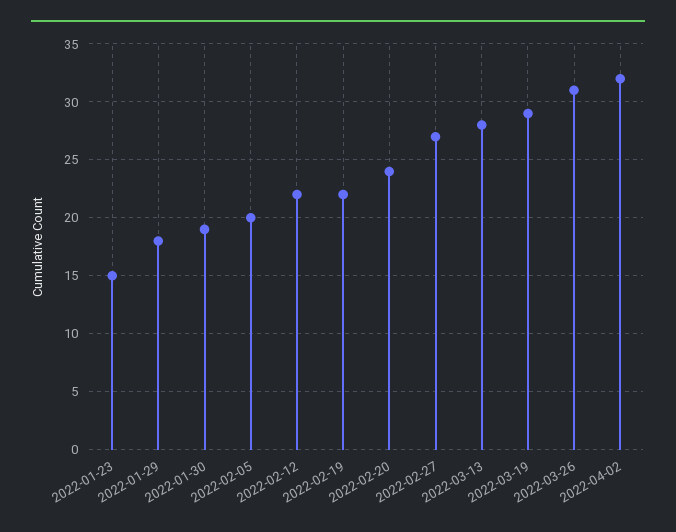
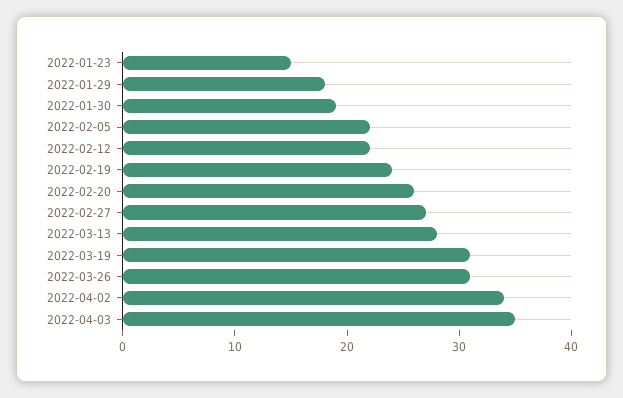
2022-02-05: 20 -> 22
2022-02-19: 22 -> 24
2022-02-20: 24 -> 26
2022-03-19: 29 -> 31
2022-04-02: 32 -> 34
2022-04-03: none -> 35

